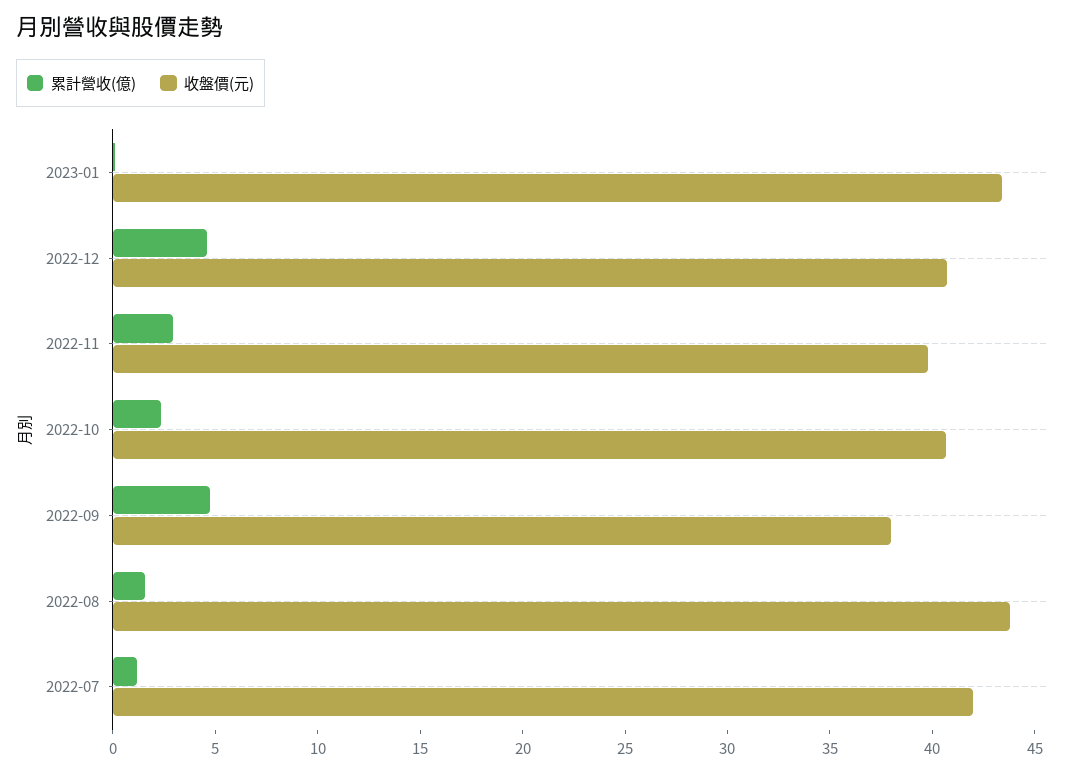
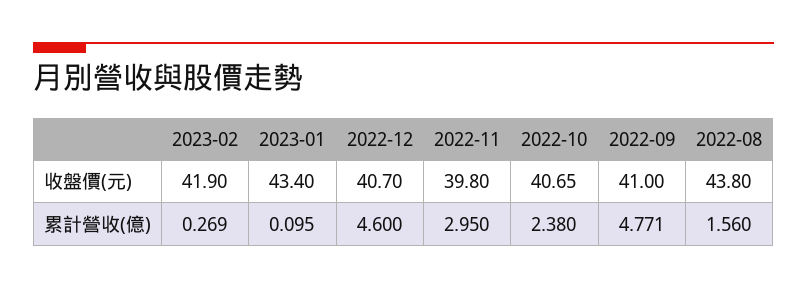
收盤價(元), 2022-09: 38 -> 41
累計營收(億), 2022-07: 1 -> none
收盤價(元), 2022-07: 42 -> none
收盤價(元), 2023-02: none -> 41.9
累計營收(億), 2023-02: none -> 0.269

